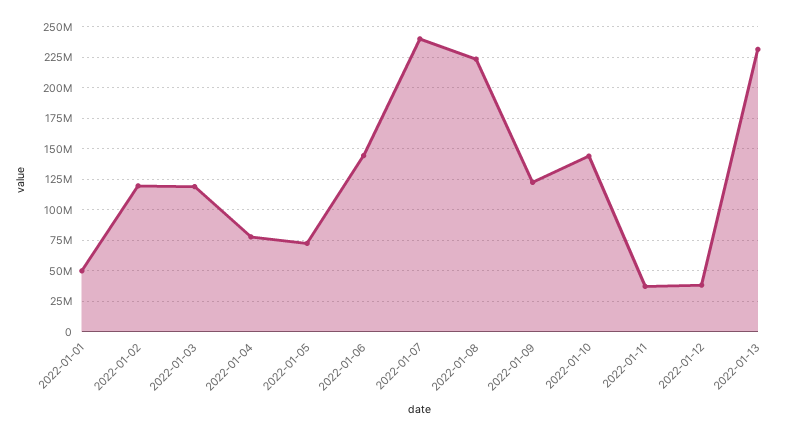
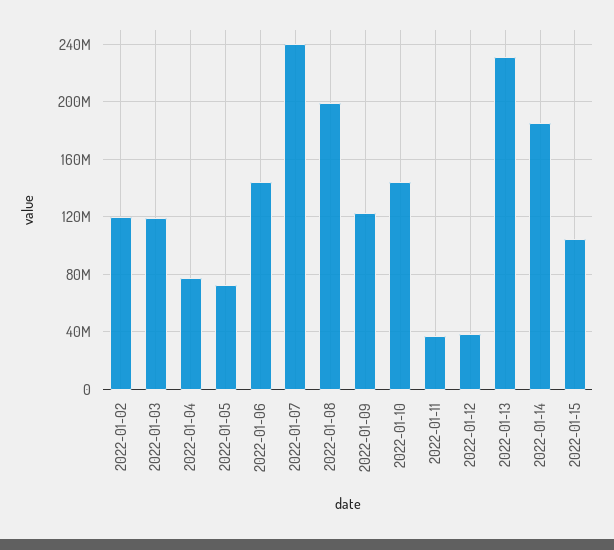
2022-01-01: 50000000 -> none
2022-01-08: 225000000 -> 200000000
2022-01-14: none -> 185000000
2022-01-15: none -> 105000000

